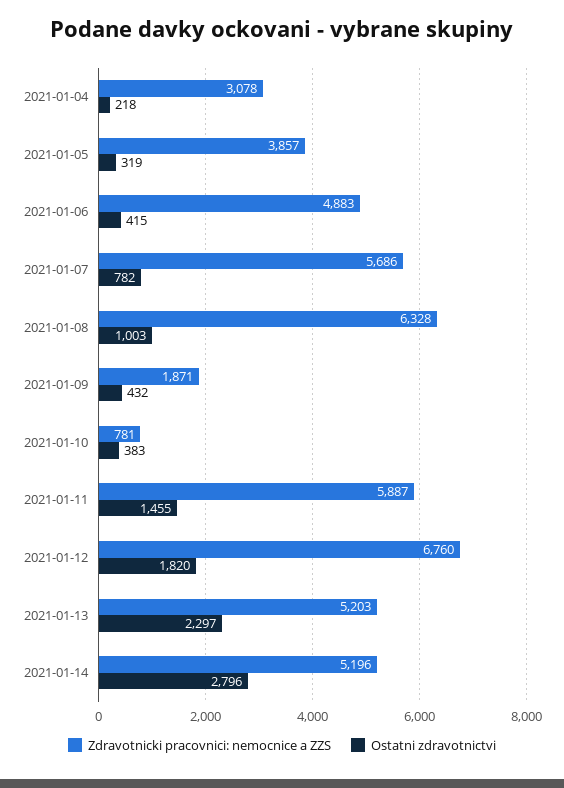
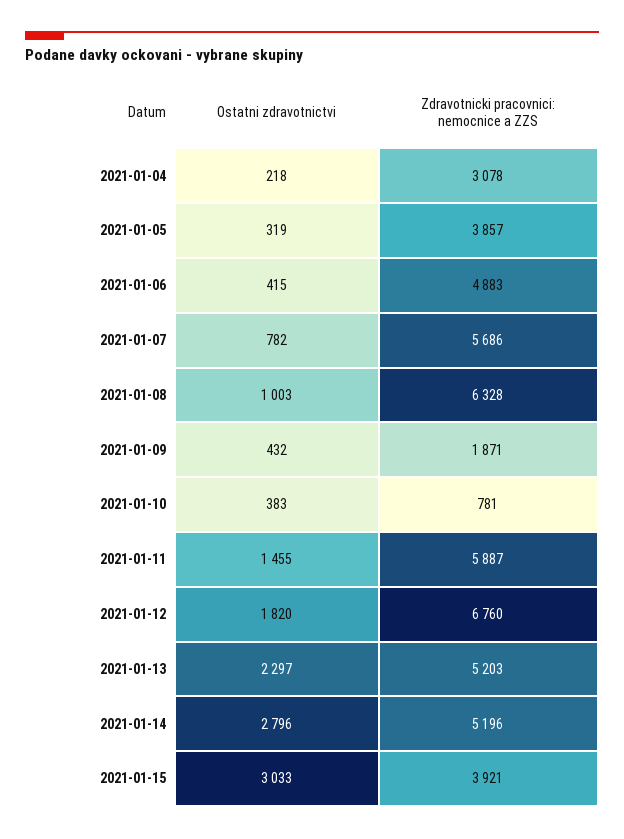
Ostatni zdravotnictvi, 2021-01-15: none -> 3033
Zdravotnicki pracovnici: nemocnice a ZZS, 2021-01-15: none -> 3921

